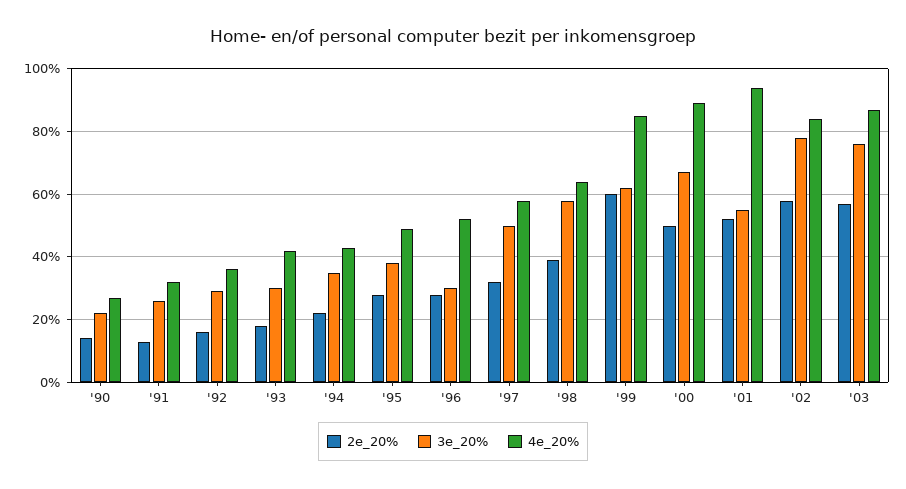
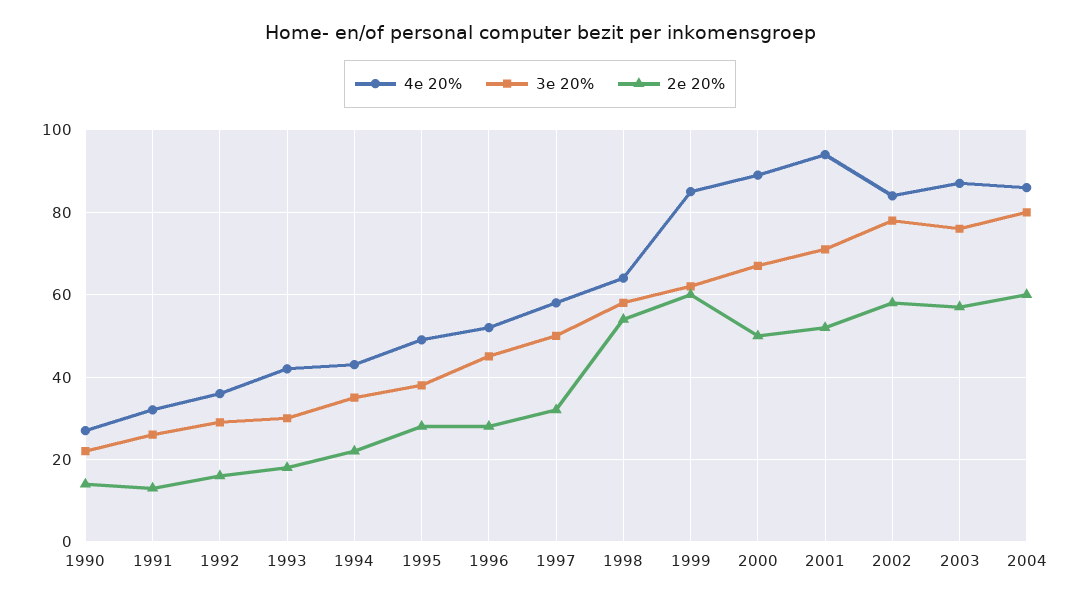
3e_20%, '96: 30 -> 45
2e_20%, '98: 40 -> 55
3e_20%, '01: 55 -> 70
4e_20%, 2004: none -> 85
3e_20%, 2004: none -> 80
2e_20%, 2004: none -> 60

